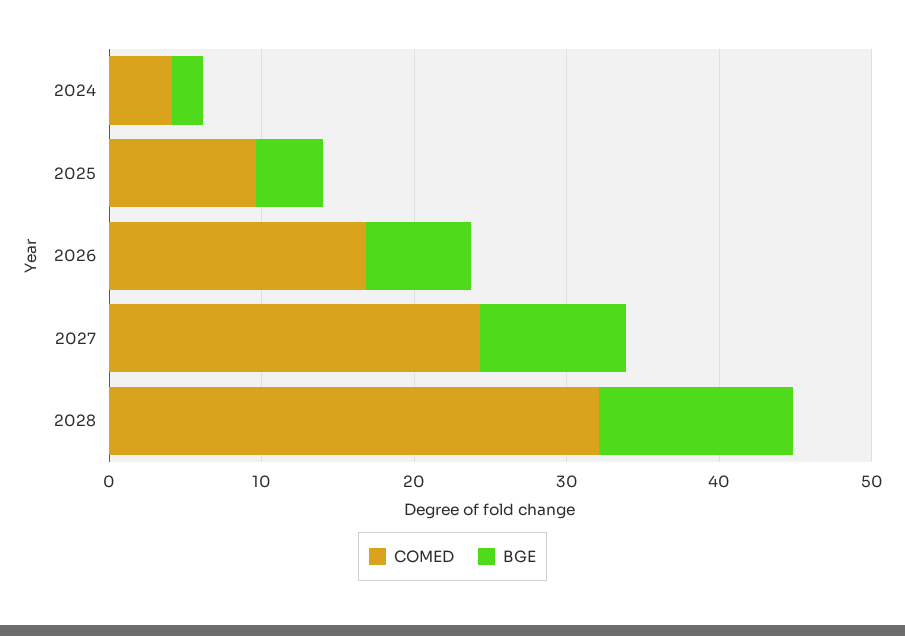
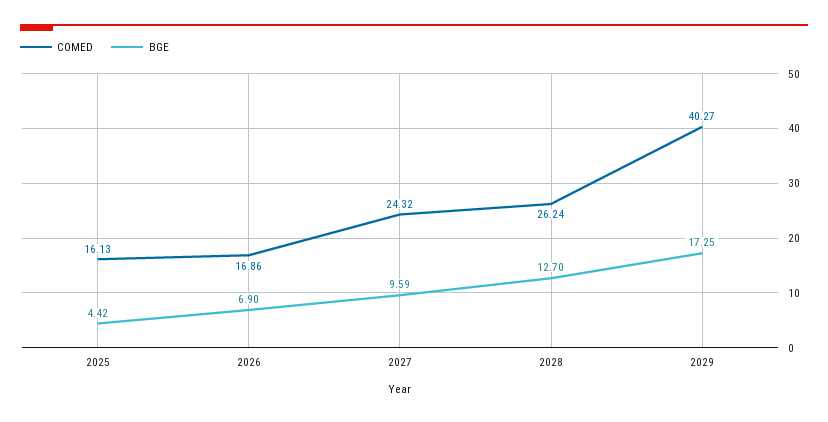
COMED, 2024: 4 -> none
BGE, 2024: 2 -> none
COMED, 2025: 10 -> 16.13
COMED, 2028: 32 -> 26.24
COMED, 2029: none -> 40.27
BGE, 2029: none -> 17.25

